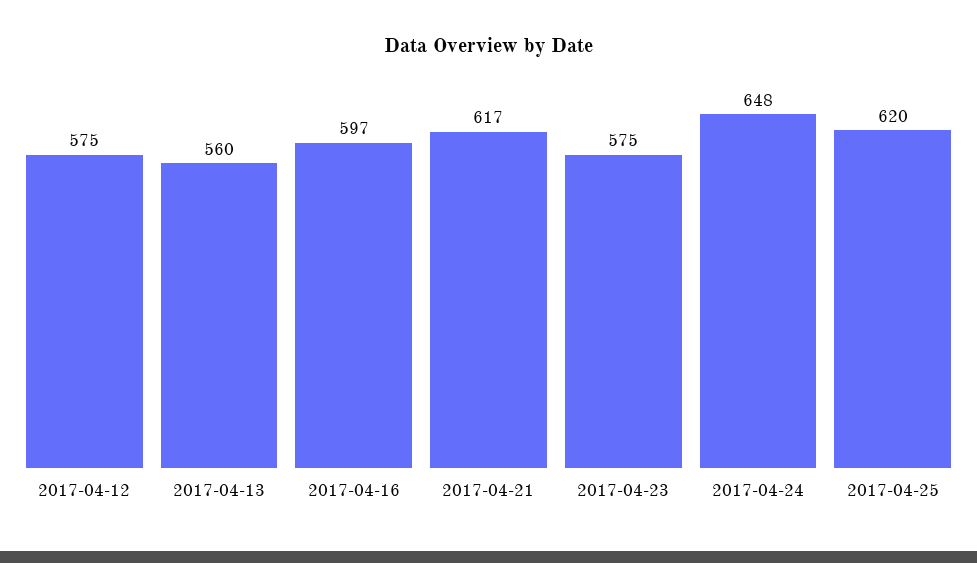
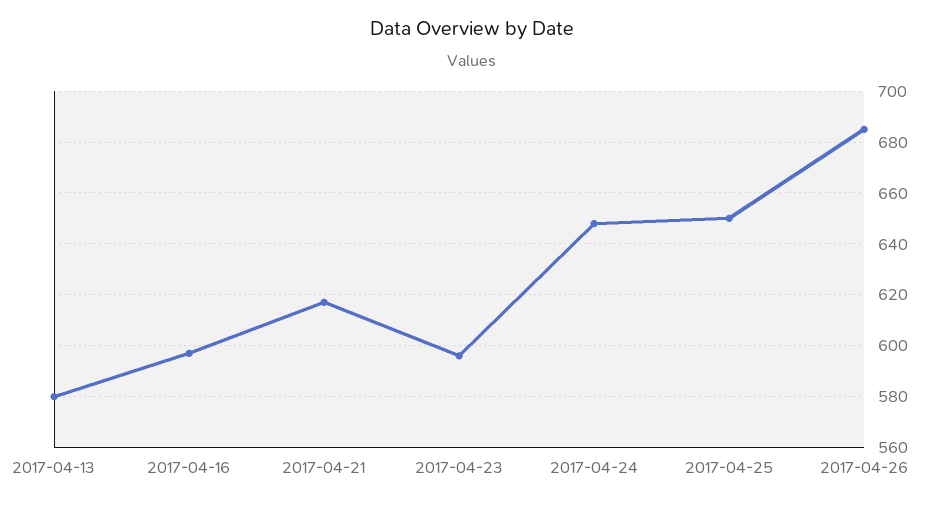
2017-04-12: 575 -> none
2017-04-13: 560 -> 580
2017-04-23: 575 -> 595
2017-04-25: 620 -> 650
2017-04-26: none -> 685

